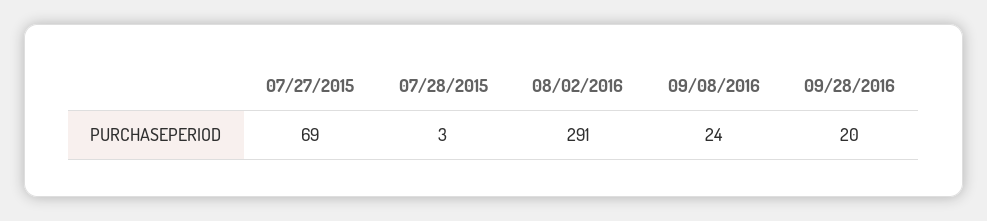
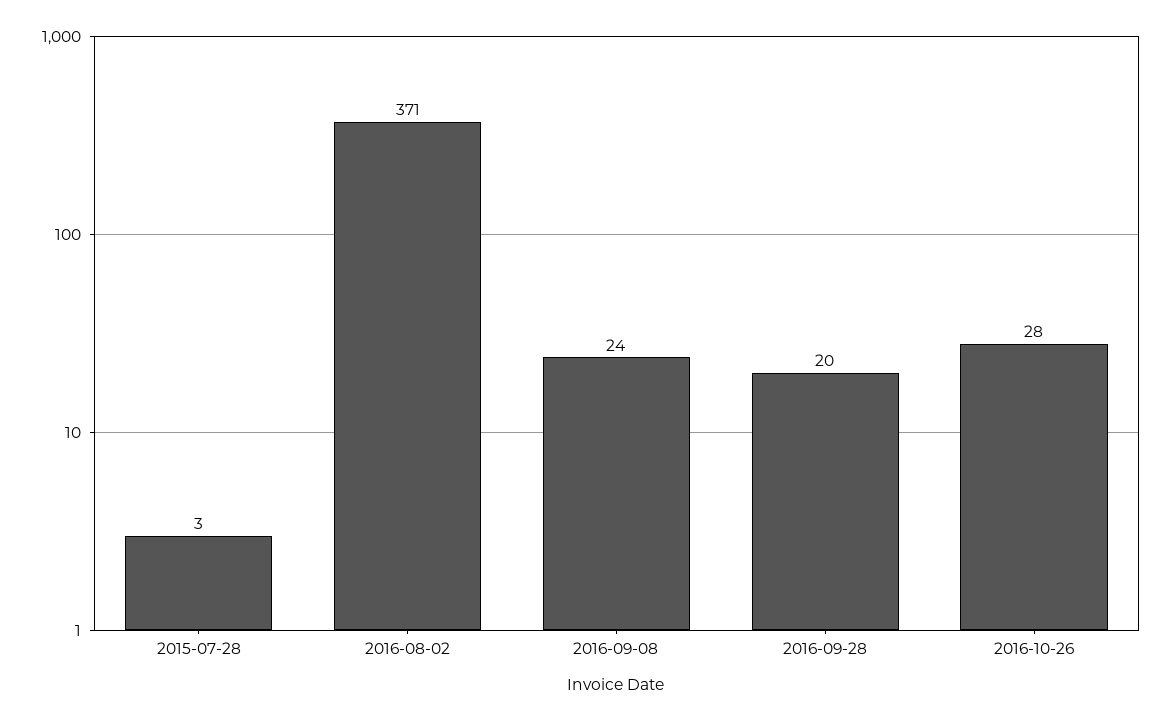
07/27/2015: 69 -> none
08/02/2016: 291 -> 371
2016-10-26: none -> 28

